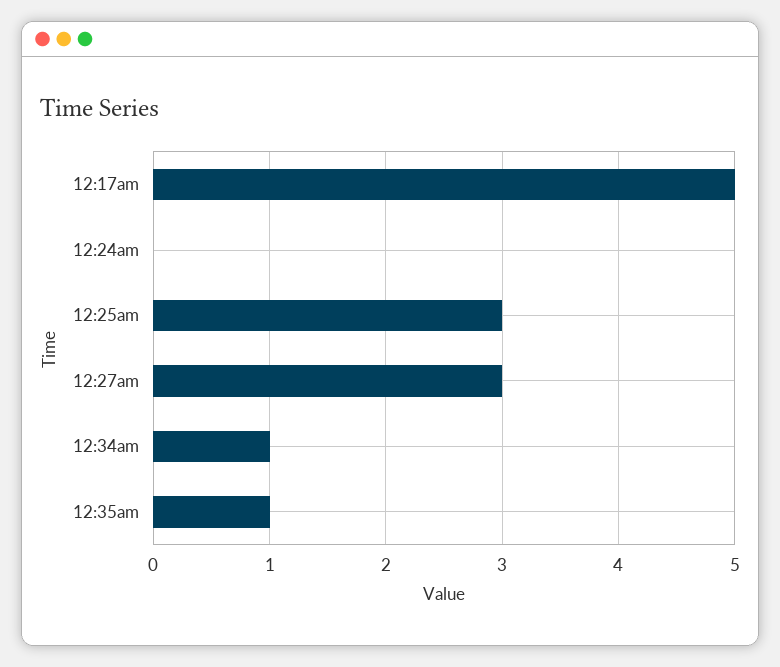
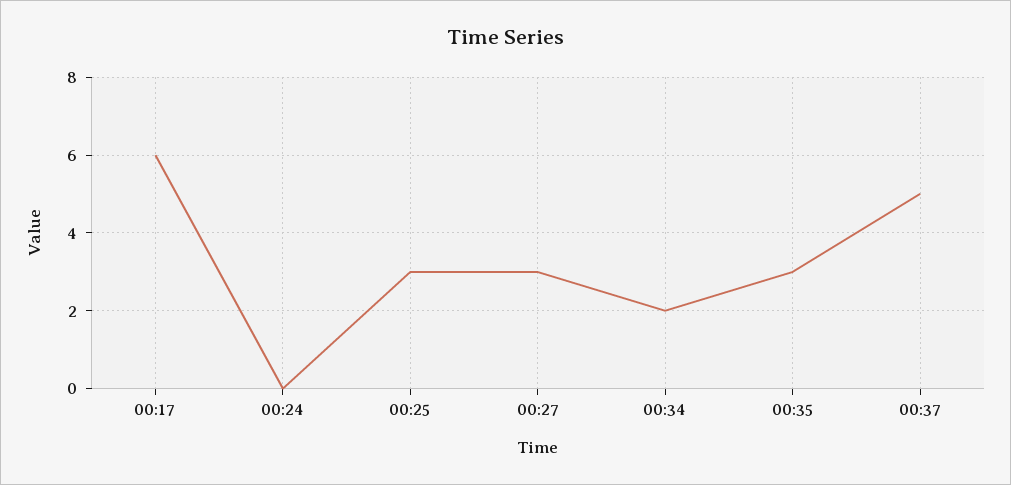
12:17am: 5 -> 6
12:34am: 1 -> 2
12:35am: 1 -> 3
00:37: none -> 5

